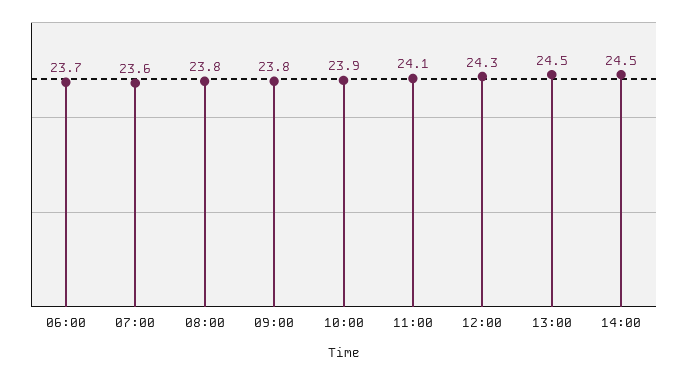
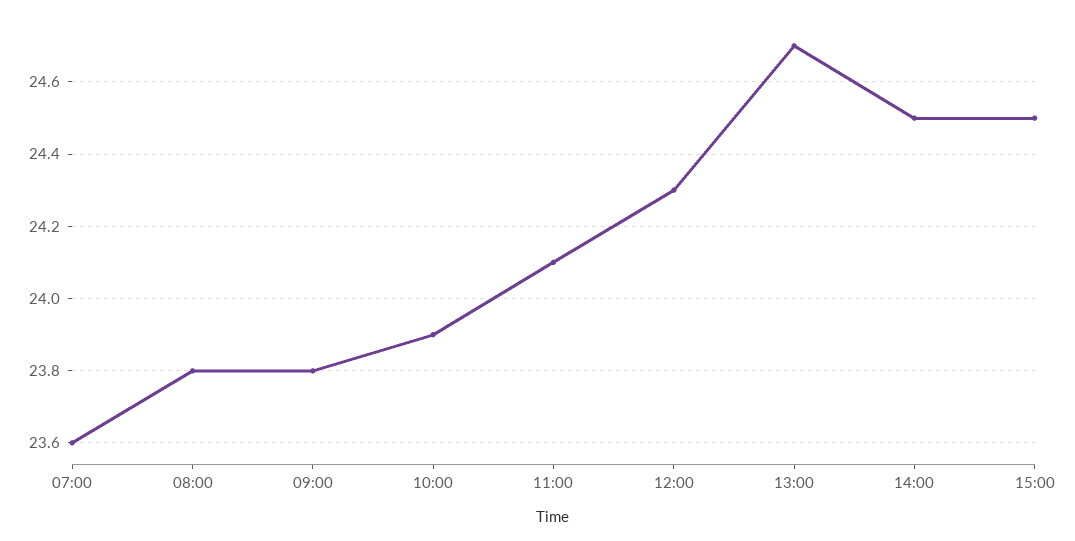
06:00: 23.7 -> none
13:00: 24.5 -> 24.7
15:00: none -> 24.5

